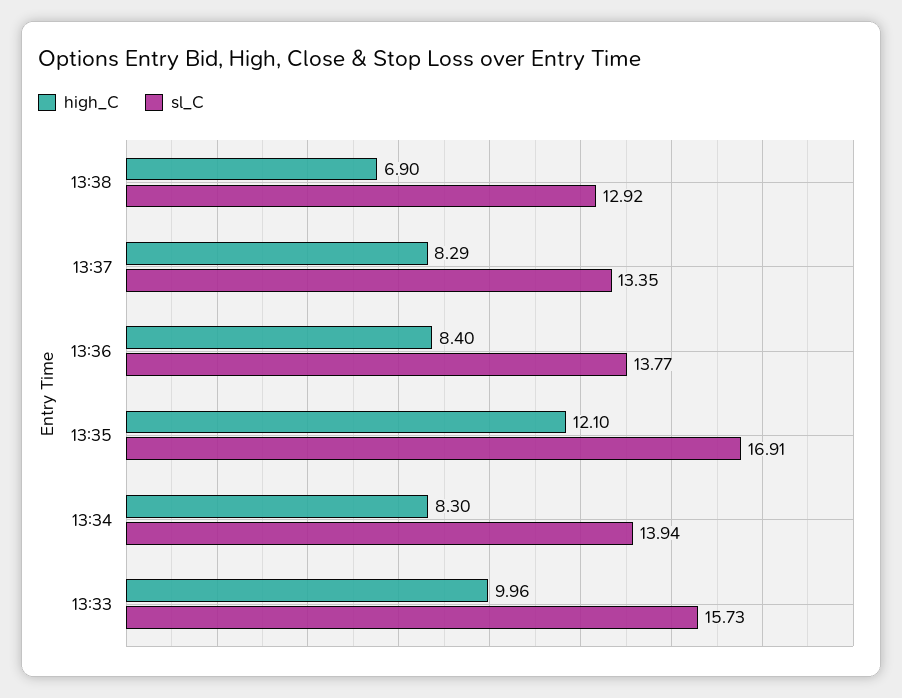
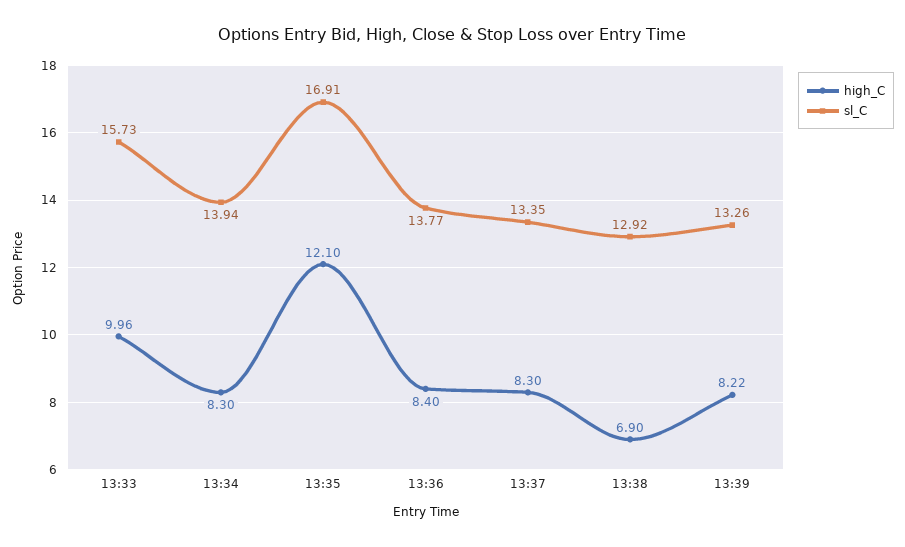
high_C, 13:37: 8.29 -> 8.3
high_C, 13:39: none -> 8.22
sl_C, 13:39: none -> 13.26

